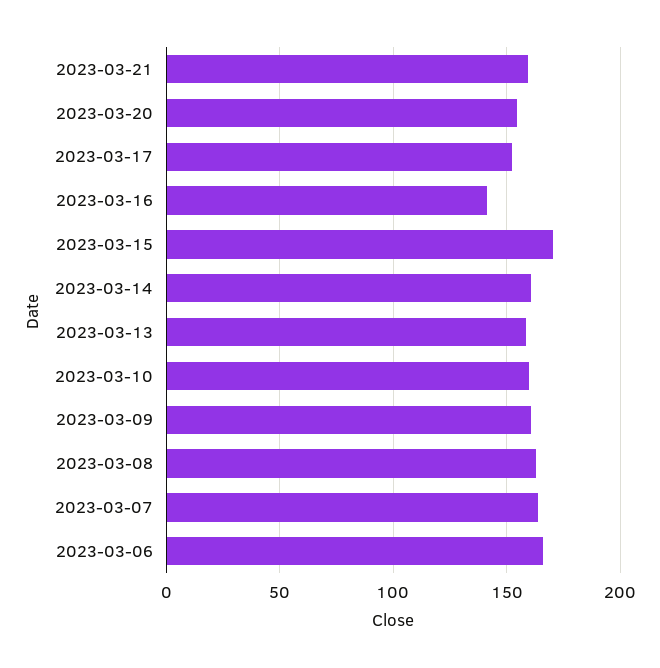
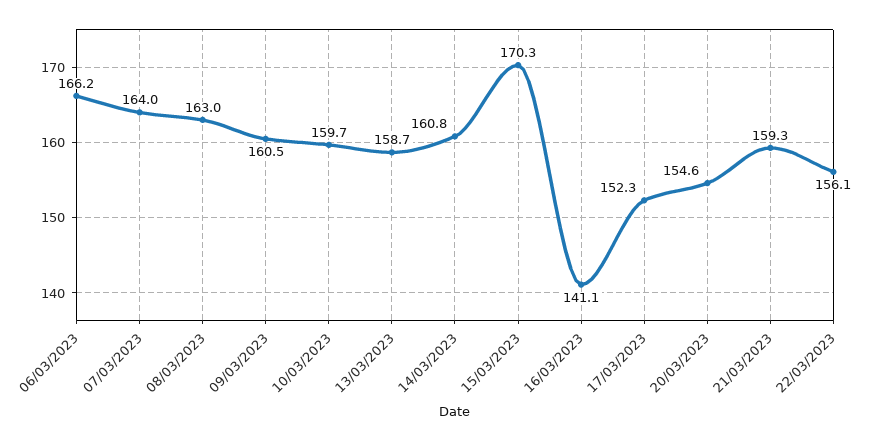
22/03/2023: none -> 156.1

